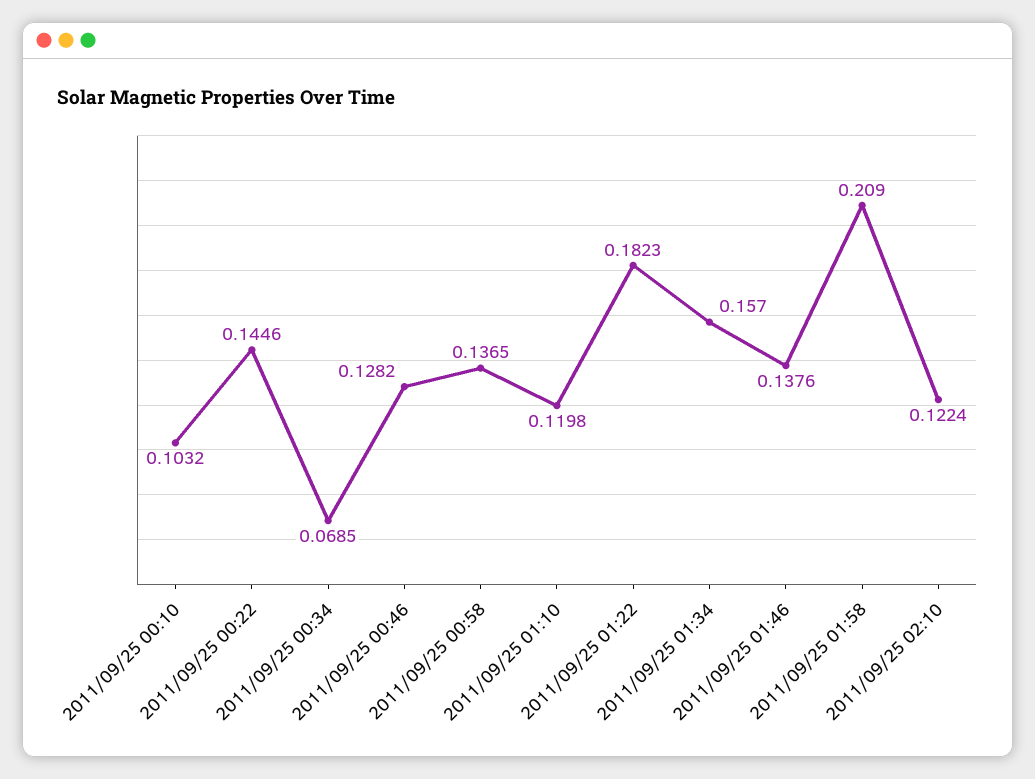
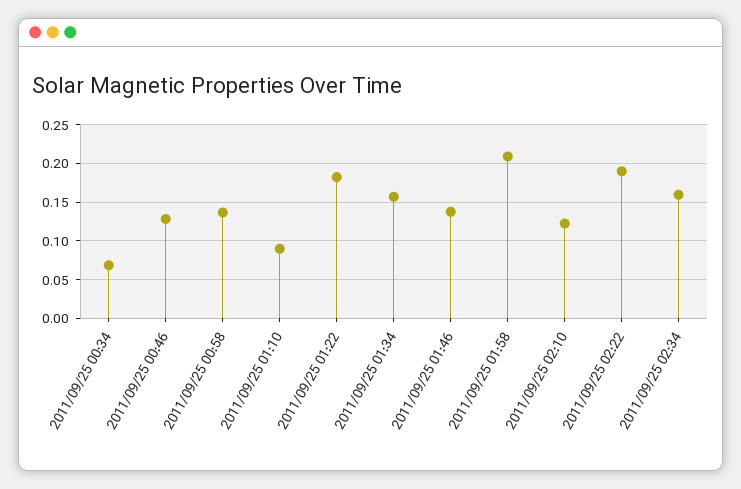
2011/09/25 00:10: 0.1032 -> none
2011/09/25 00:22: 0.1446 -> none
2011/09/25 01:10: 0.1198 -> 0.09
2011/09/25 02:22: none -> 0.19
2011/09/25 02:34: none -> 0.16

